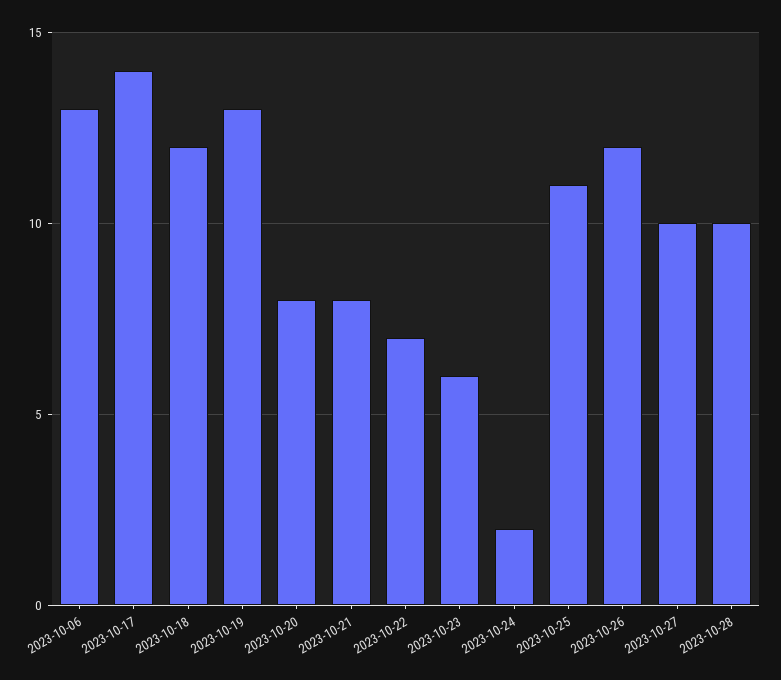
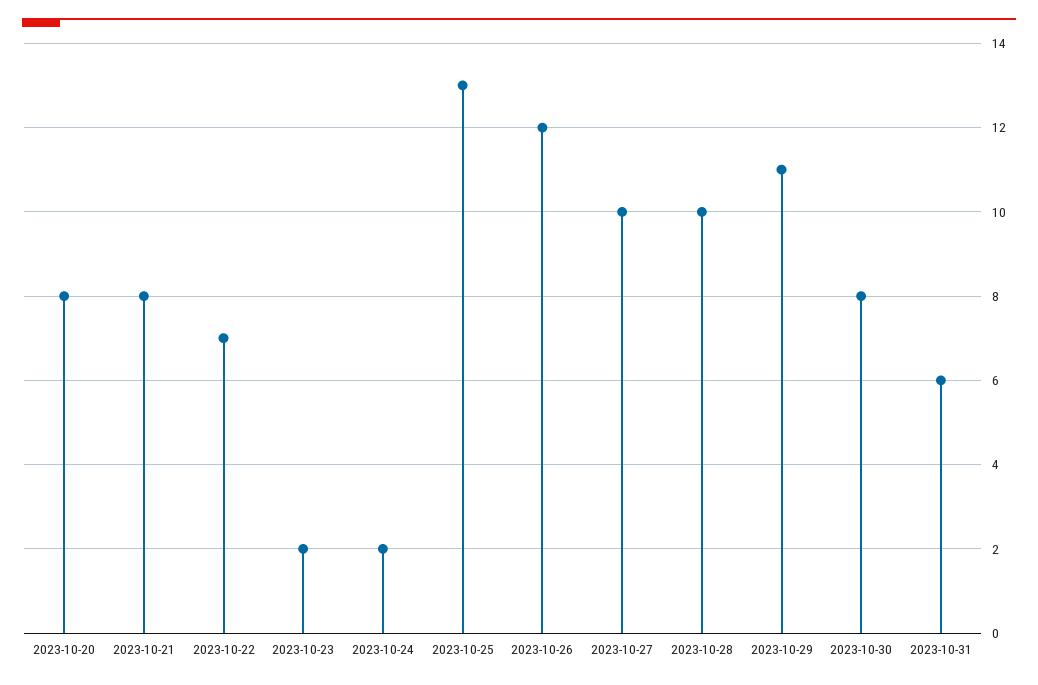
2023-10-06: 13 -> none
2023-10-17: 14 -> none
2023-10-18: 12 -> none
2023-10-19: 13 -> none
2023-10-23: 6 -> 2
2023-10-25: 11 -> 13
2023-10-29: none -> 11
2023-10-30: none -> 8
2023-10-31: none -> 6

